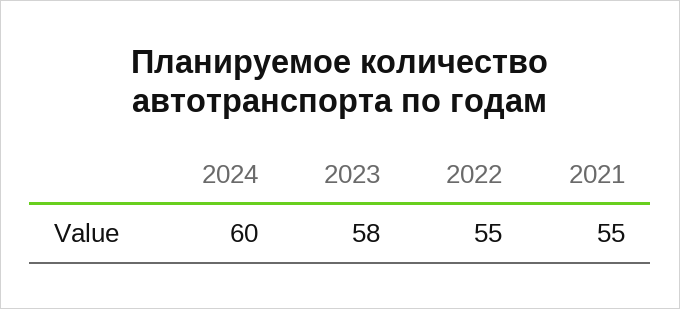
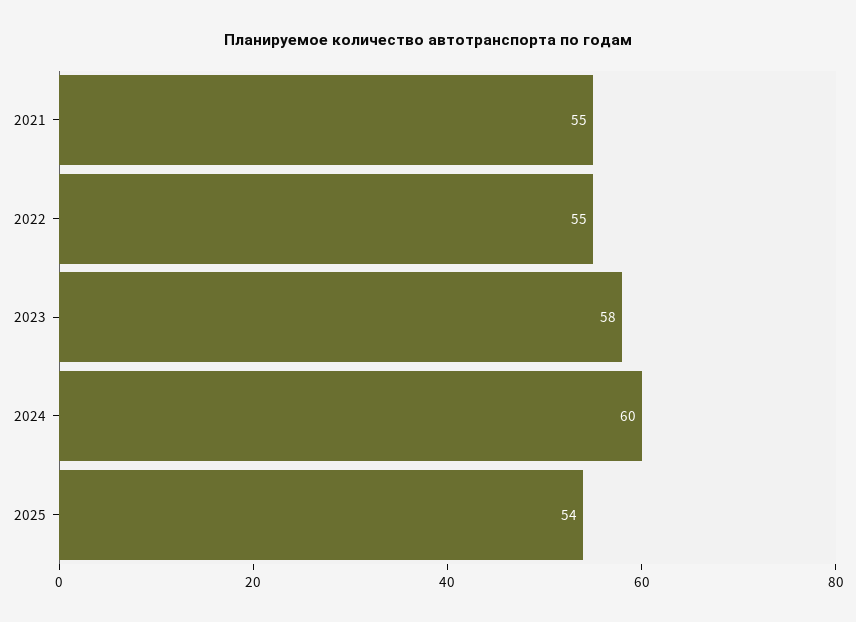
2025: none -> 54

